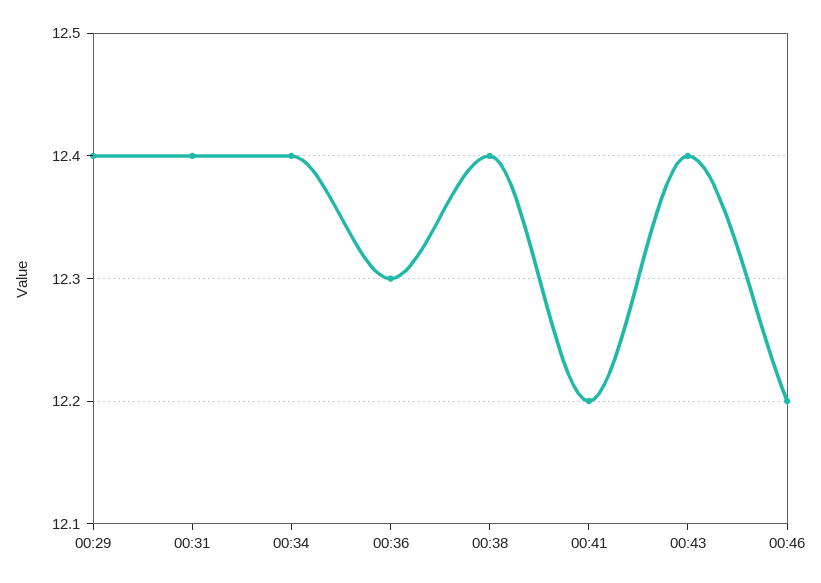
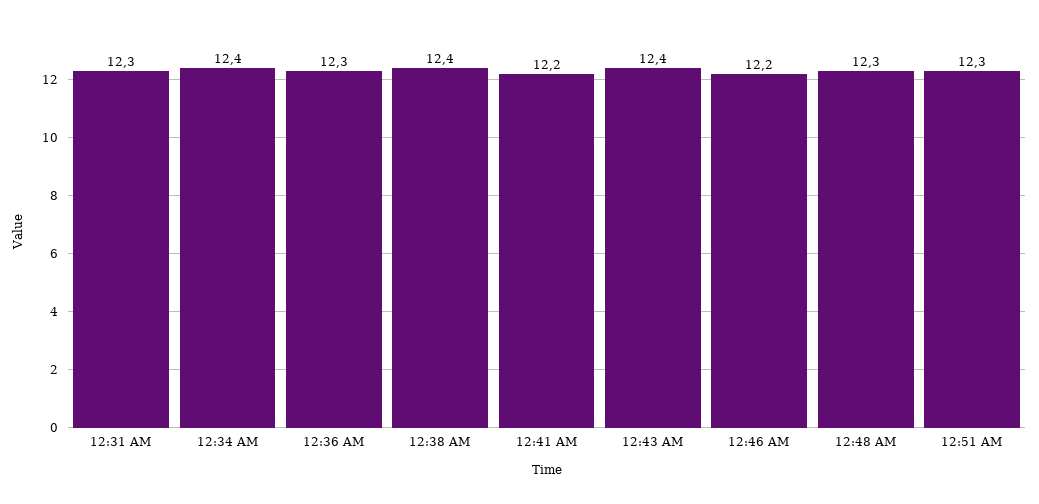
00:29: 12.4 -> none
00:31: 12.4 -> 12.3
12:48 AM: none -> 12.3
12:51 AM: none -> 12.3

